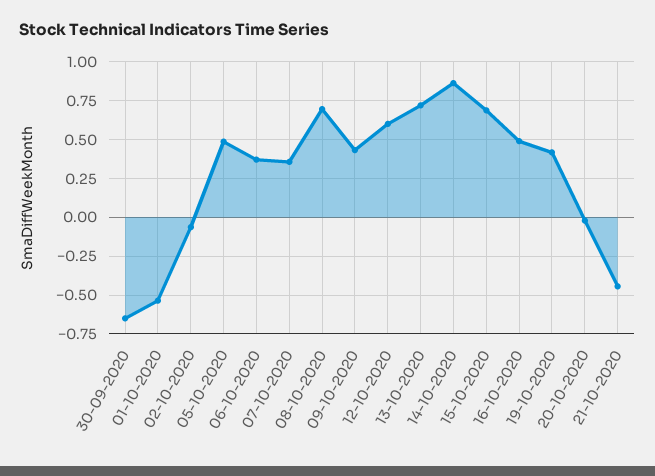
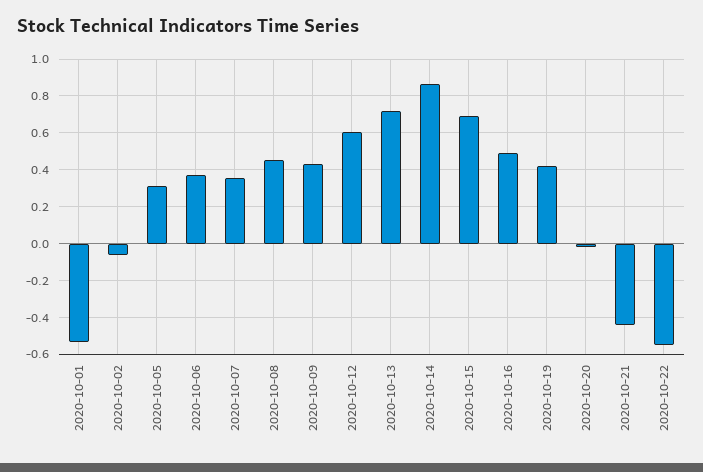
30-09-2020: -0.65 -> none
05-10-2020: 0.5 -> 0.3
08-10-2020: 0.7 -> 0.45
2020-10-22: none -> -0.55

